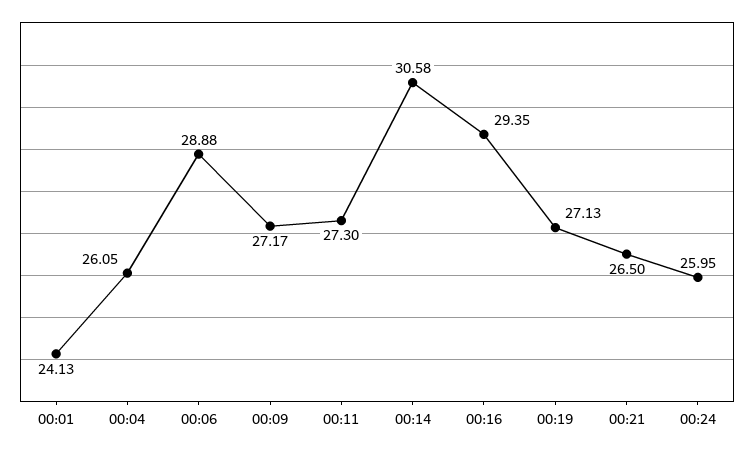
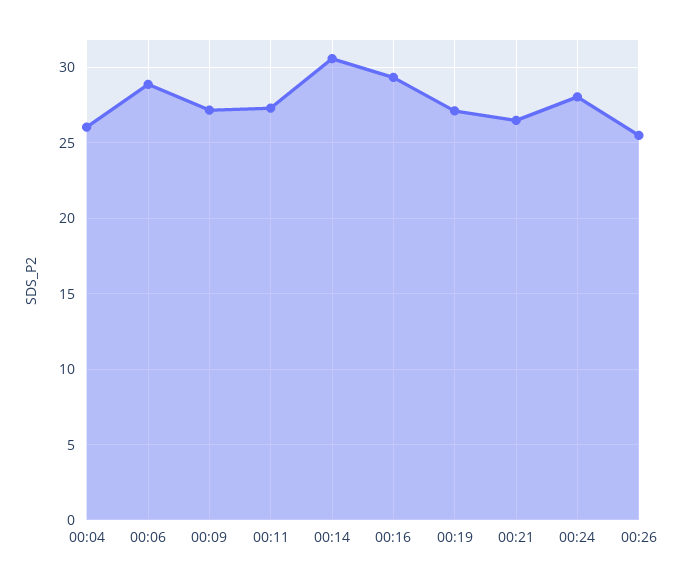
00:01: 24.13 -> none
00:24: 25.95 -> 28
00:26: none -> 25.5

